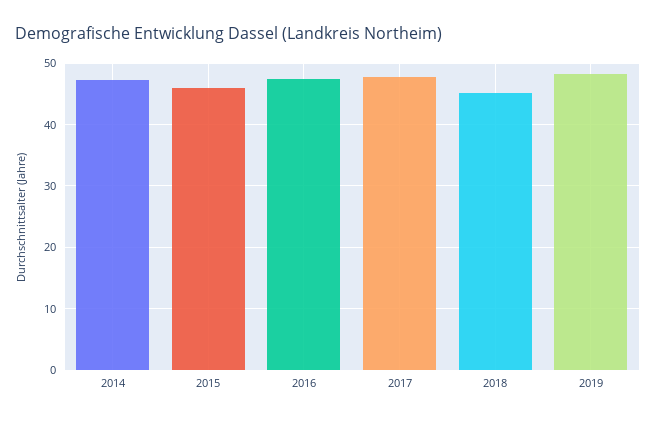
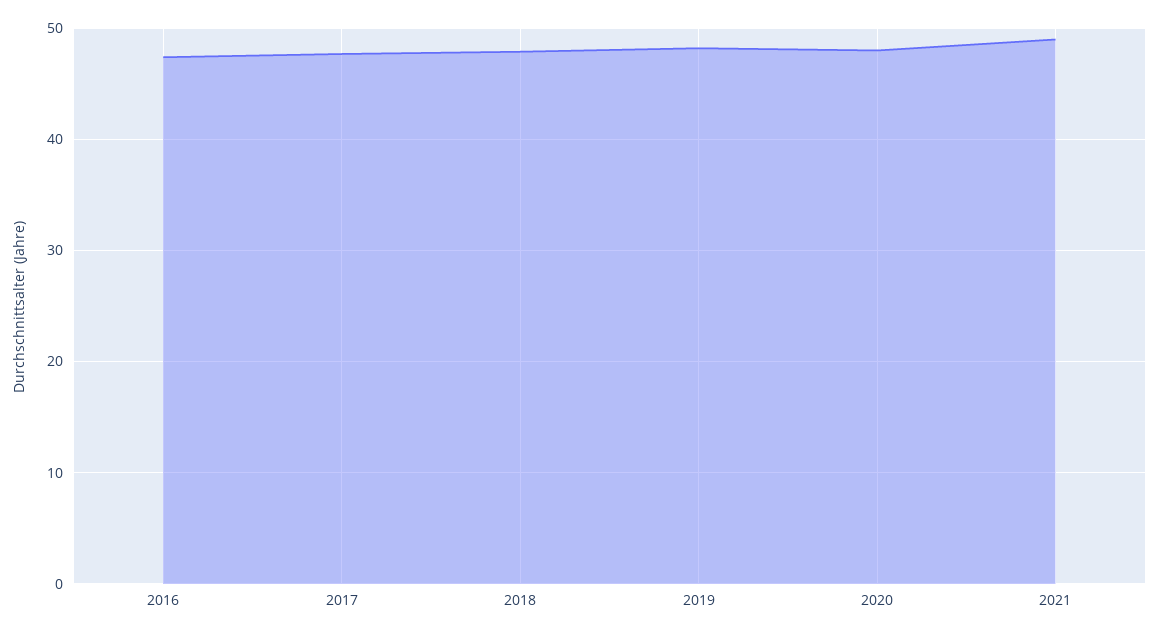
2014: 47 -> none
2015: 46 -> none
2018: 45 -> 48
2020: none -> 48
2021: none -> 49

